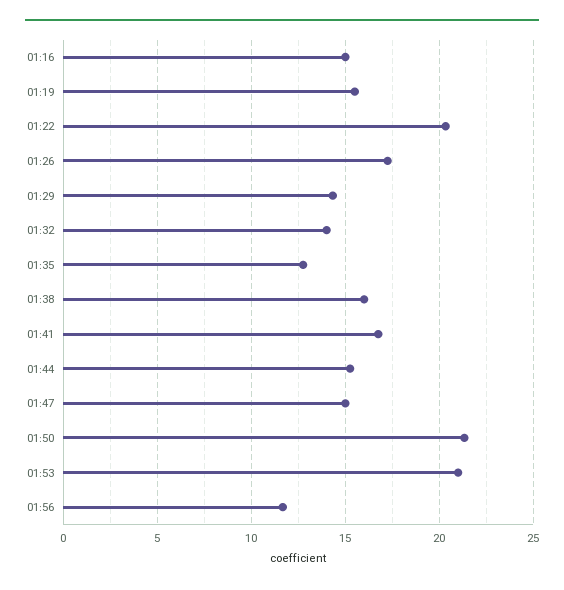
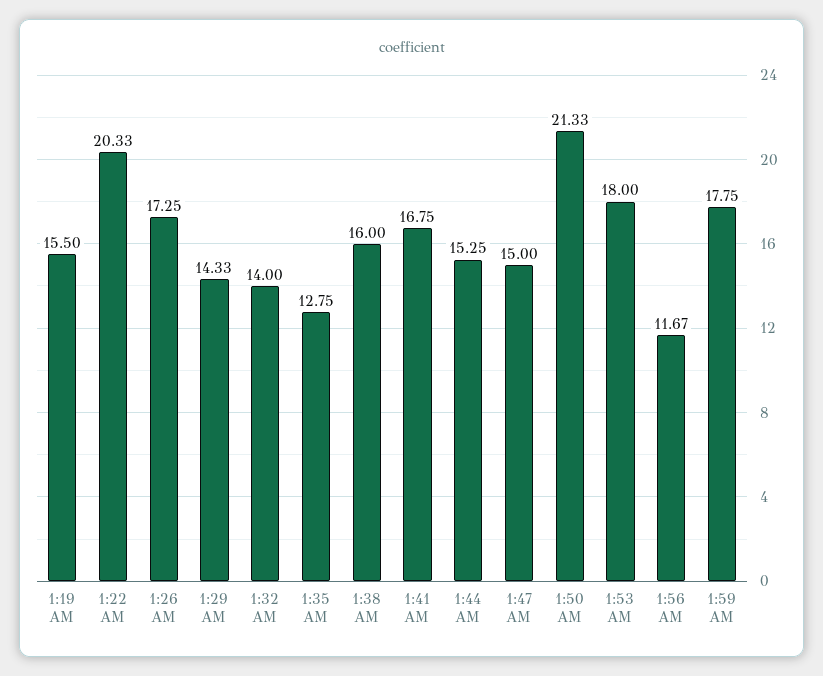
01:16: 15 -> none
01:53: 21 -> 18
1:59 AM: none -> 17.75

